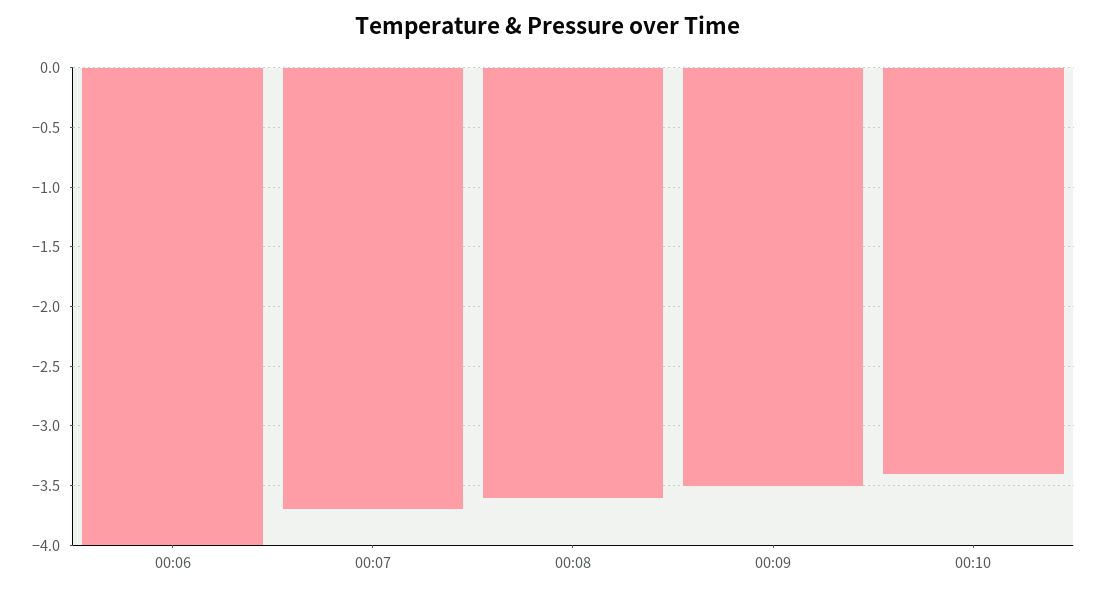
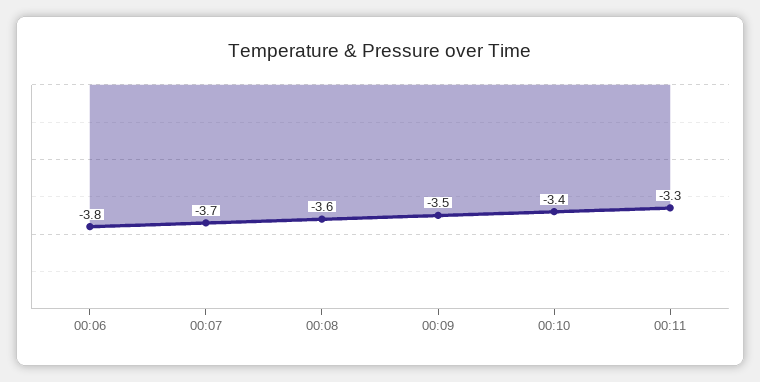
00:06: -4 -> -3.8
00:11: none -> -3.3

